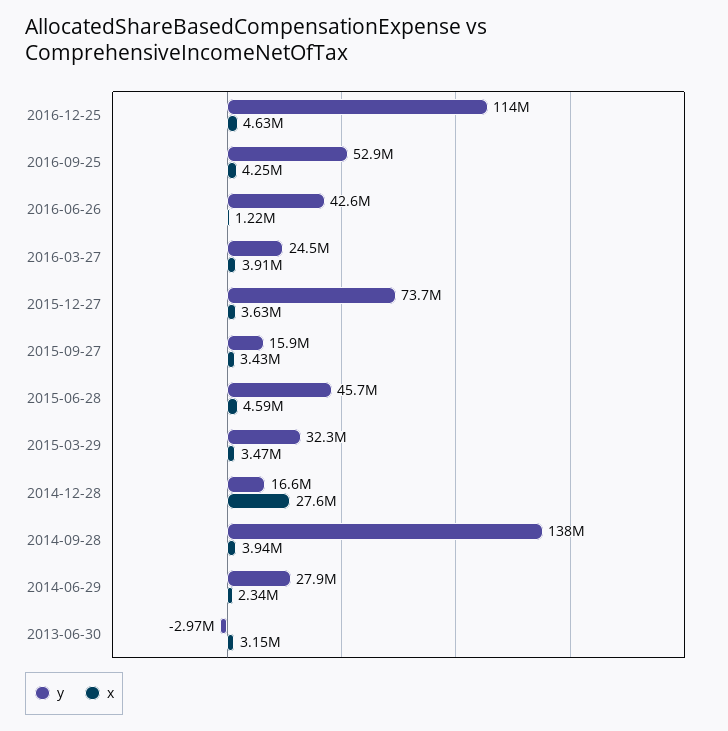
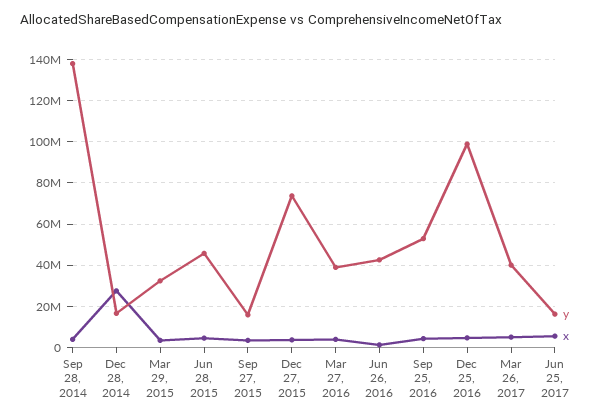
y, 2016-12-25: 114000000 -> 100000000
y, 2016-03-27: 24500000 -> 40000000
y, 2014-06-29: 27900000 -> none
x, 2014-06-29: 2340000 -> none
y, 2013-06-30: -2970000 -> none
x, 2013-06-30: 3150000 -> none
y, Mar 26, 2017: none -> 40000000
x, Mar 26, 2017: none -> 5000000
y, Jun 25, 2017: none -> 15000000
x, Jun 25, 2017: none -> 5000000

